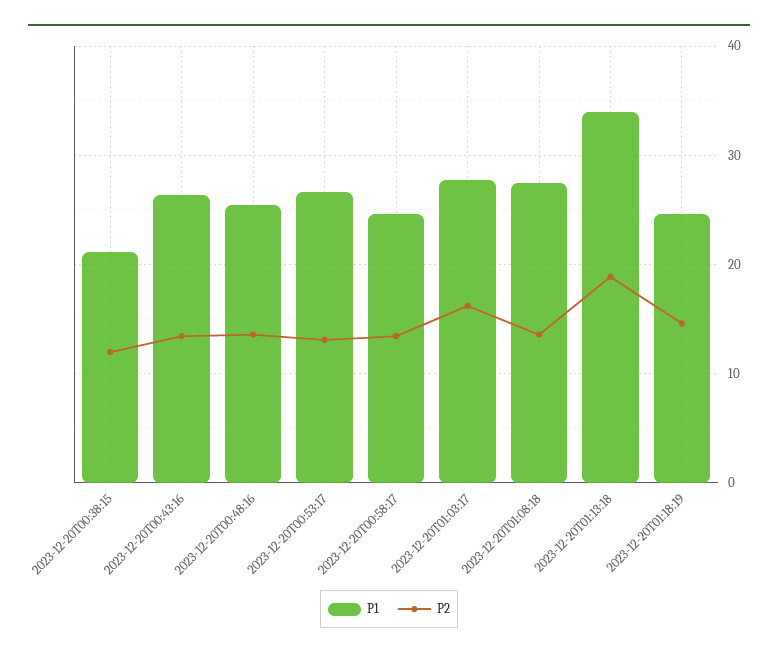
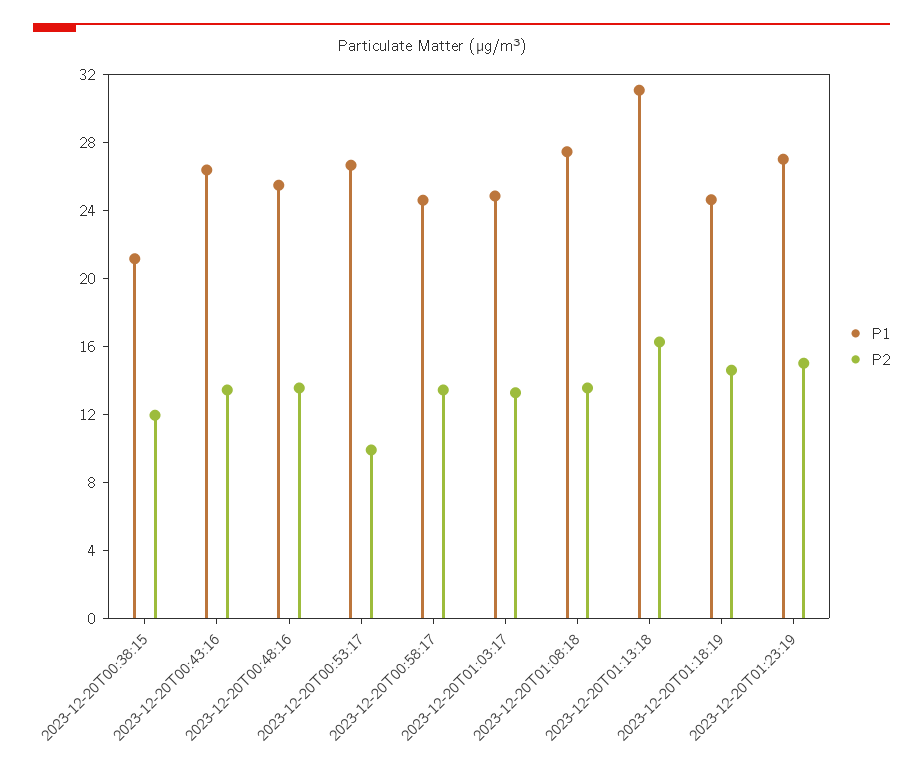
P2, 2023-12-20T00:53:17: 13 -> 10
P1, 2023-12-20T01:03:17: 28 -> 25
P2, 2023-12-20T01:03:17: 16 -> 13
P1, 2023-12-20T01:13:18: 34 -> 31
P2, 2023-12-20T01:13:18: 19 -> 16
P1, 2023-12-20T01:23:19: none -> 27
P2, 2023-12-20T01:23:19: none -> 15

